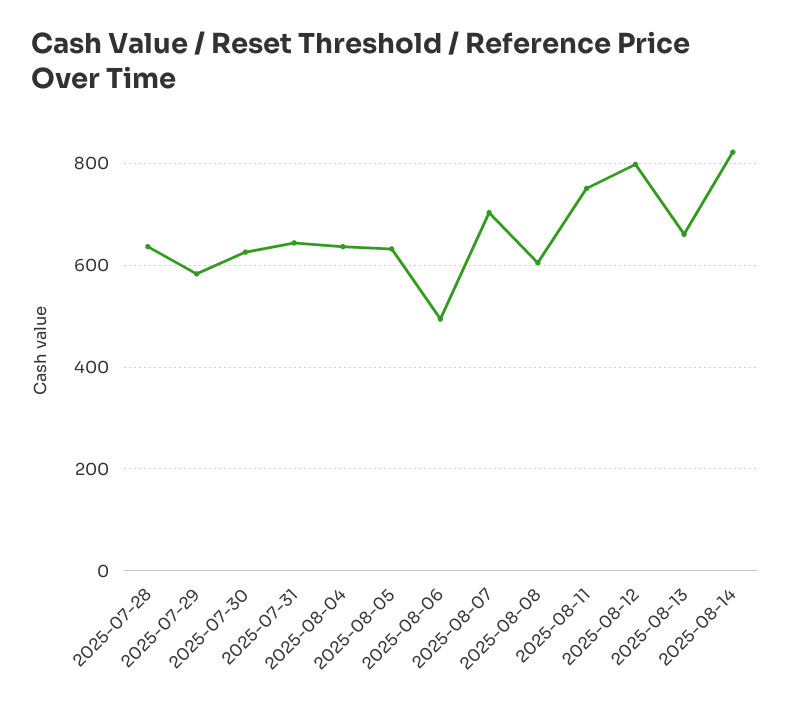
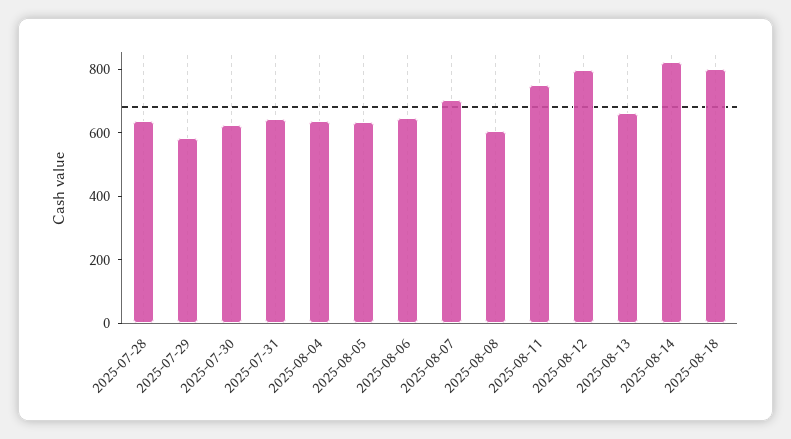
2025-08-06: 500 -> 650
2025-08-18: none -> 800

